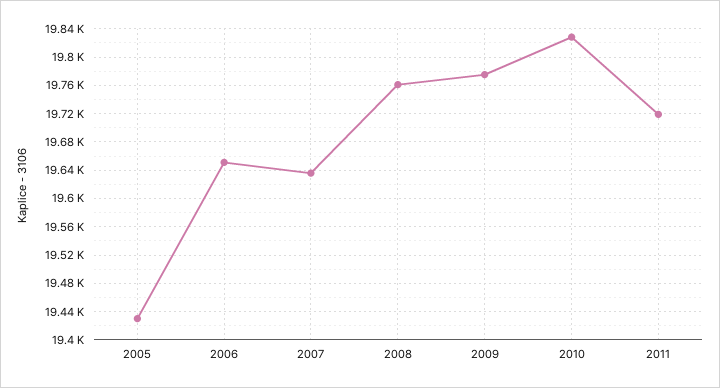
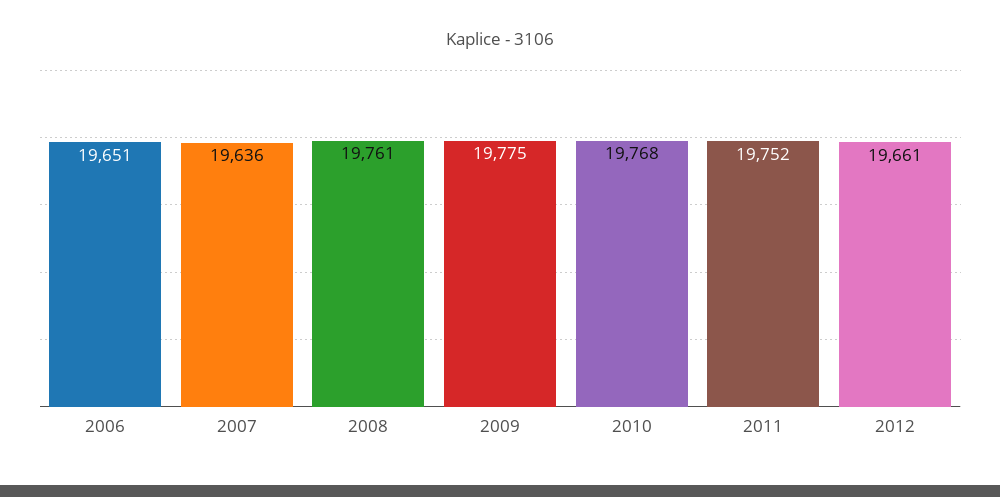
2005: 19430 -> none
2010: 19830 -> 19768
2011: 19720 -> 19752
2012: none -> 19661

